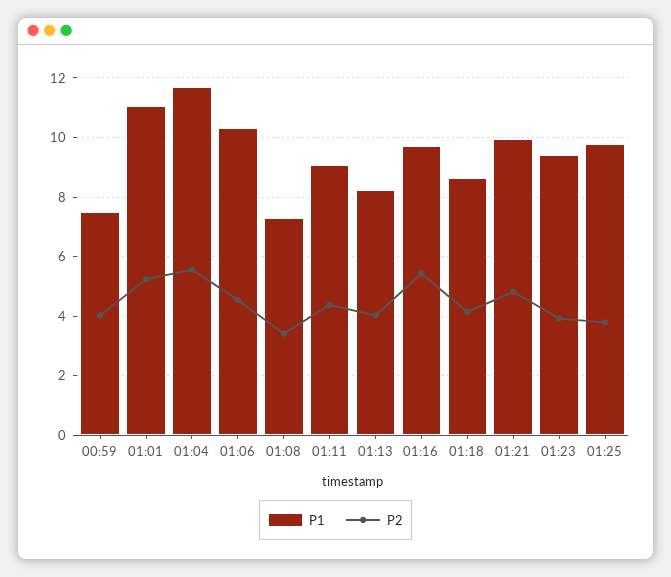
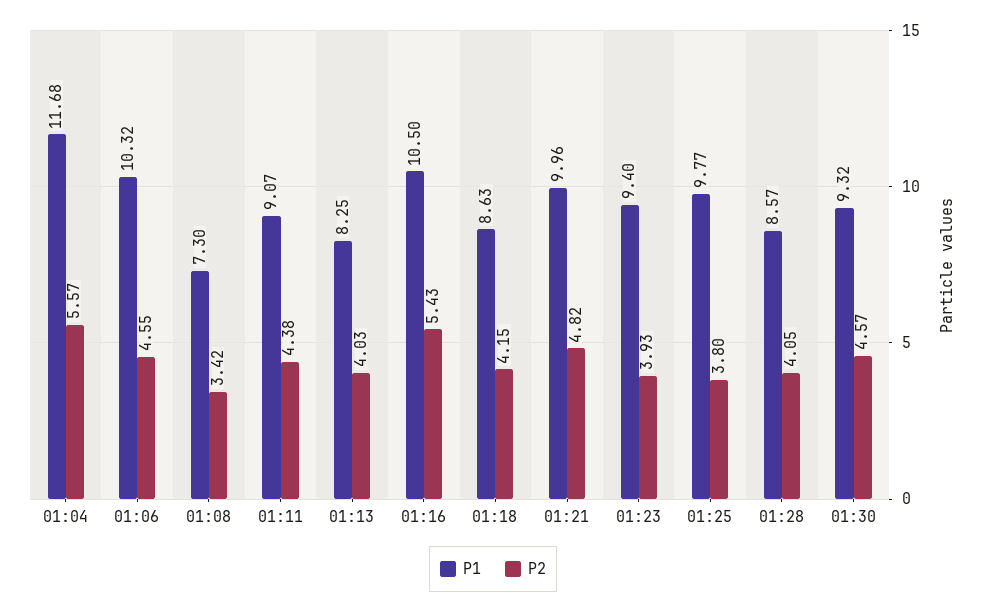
P1, 00:59: 7.5 -> none
P2, 00:59: 4 -> none
P1, 01:01: 11 -> none
P2, 01:01: 5.25 -> none
P1, 01:16: 9.75 -> 10.5
P1, 01:28: none -> 8.57
P2, 01:28: none -> 4.05
P1, 01:30: none -> 9.32
P2, 01:30: none -> 4.57

